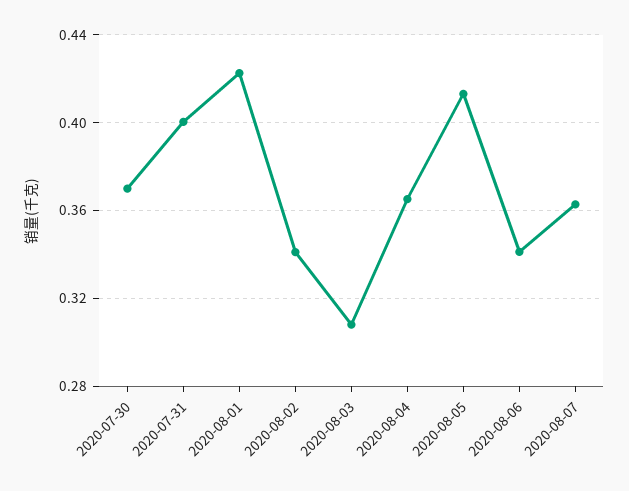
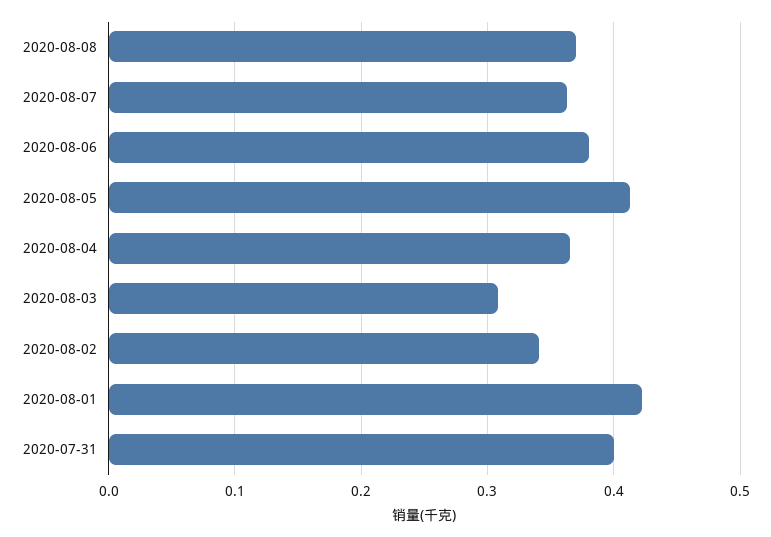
2020-07-30: 0.37 -> none
2020-08-06: 0.34 -> 0.38
2020-08-08: none -> 0.37

